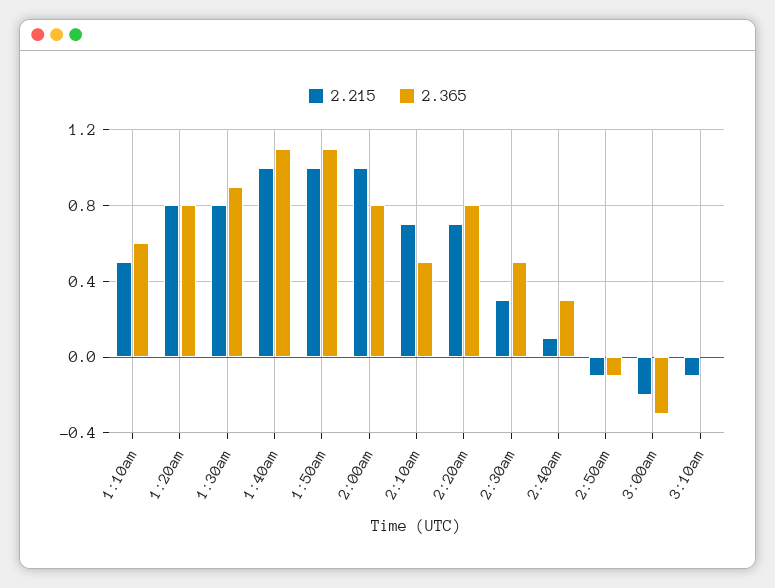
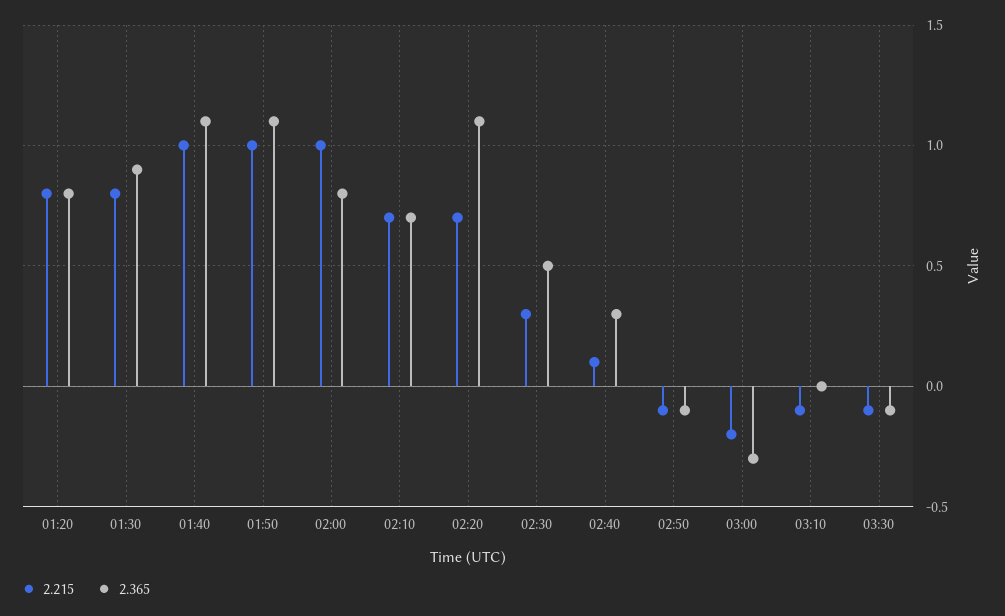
2.215, 1:10am: 0.5 -> none
2.365, 1:10am: 0.6 -> none
2.365, 2:10am: 0.5 -> 0.7
2.365, 2:20am: 0.8 -> 1.1
2.215, 03:30: none -> -0.1
2.365, 03:30: none -> -0.1

